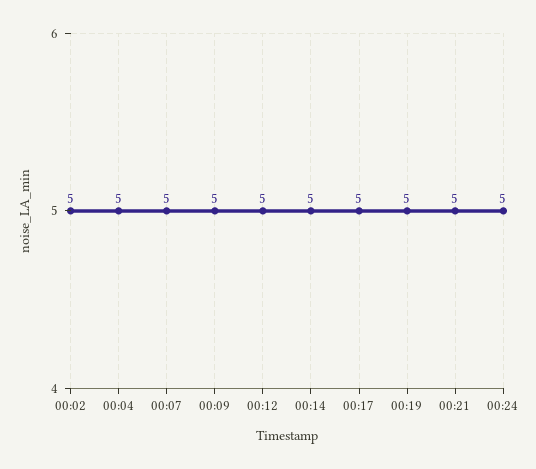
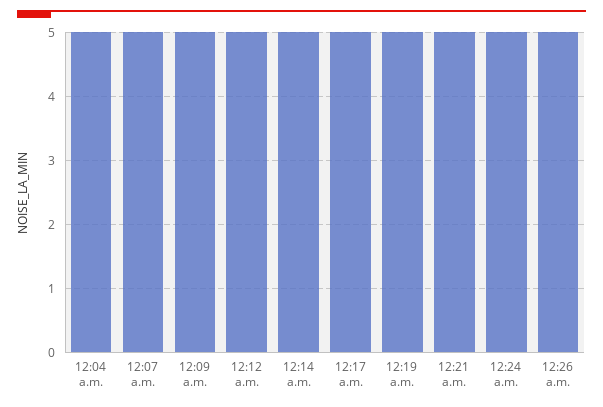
00:02: 5 -> none
12:26 a.m.: none -> 5

